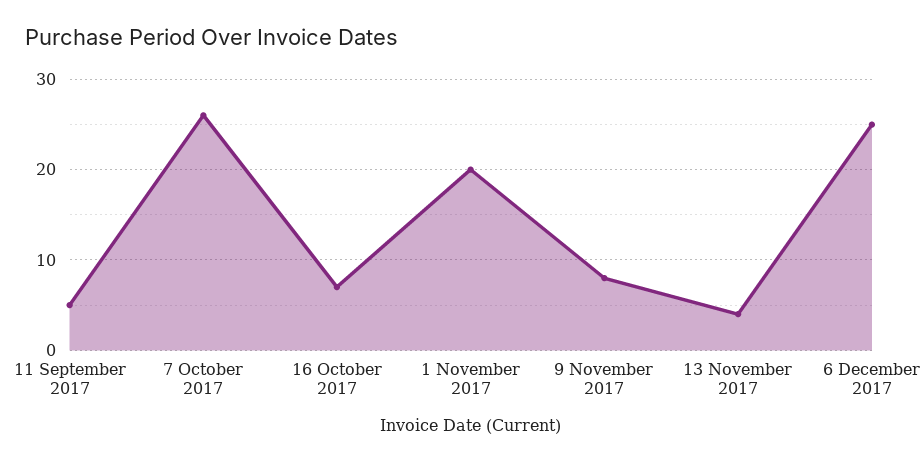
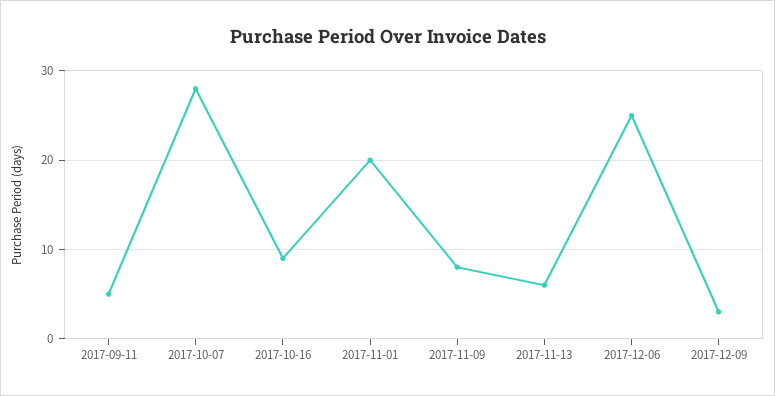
7 October 2017: 26 -> 28
16 October 2017: 7 -> 9
13 November 2017: 4 -> 6
2017-12-09: none -> 3

